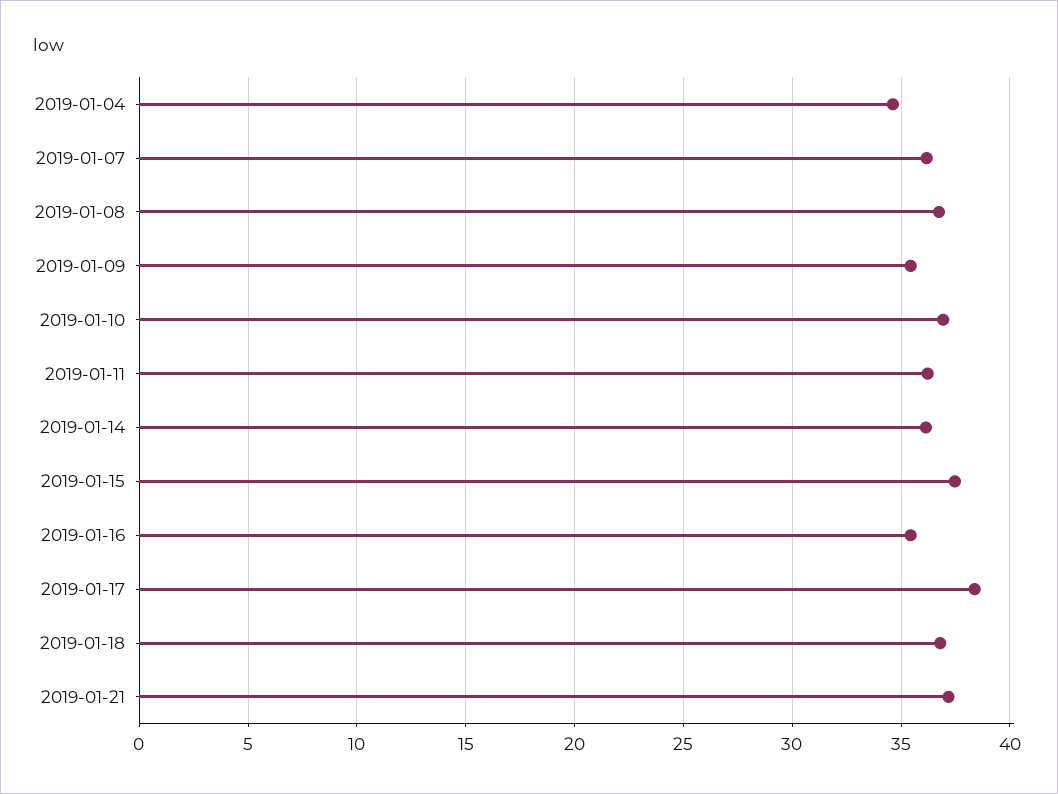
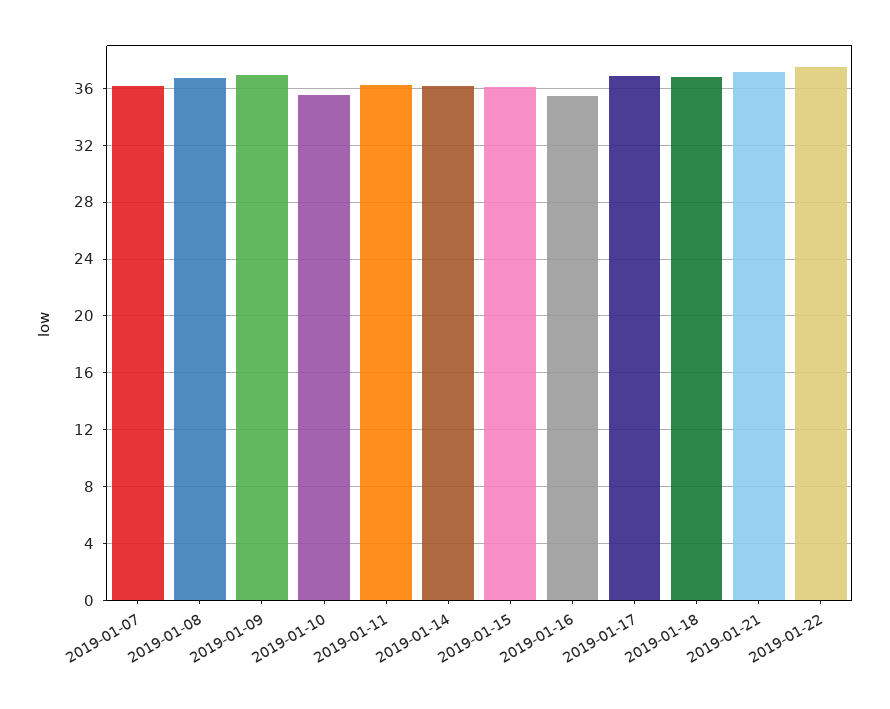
2019-01-04: 34.5 -> none
2019-01-09: 35.5 -> 37
2019-01-10: 37 -> 35.5
2019-01-15: 37.5 -> 36
2019-01-17: 38.5 -> 37
2019-01-22: none -> 37.5

